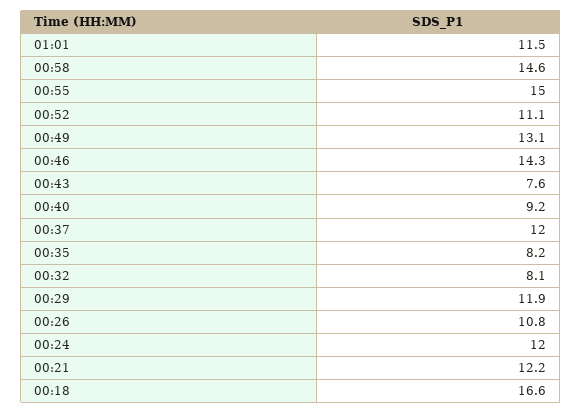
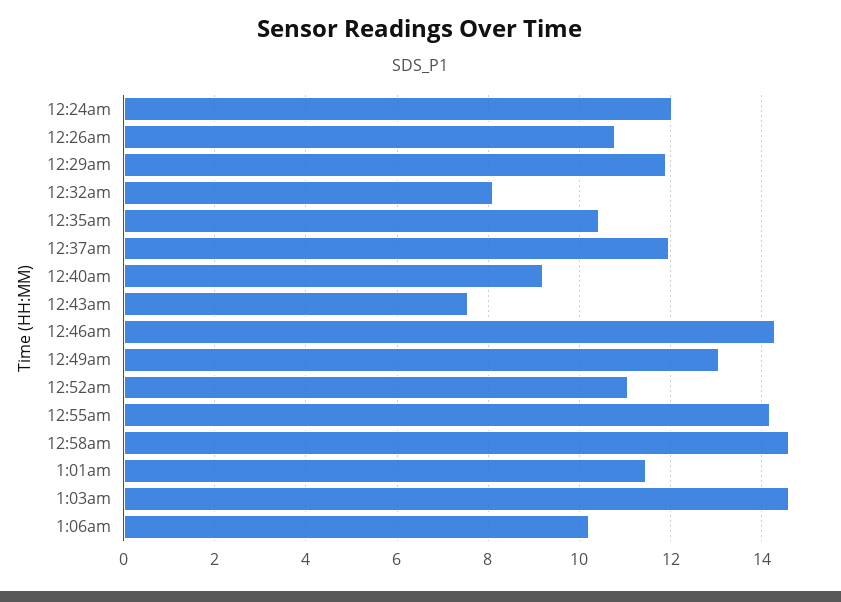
00:55: 15 -> 14.2
00:35: 8.2 -> 10.4
00:21: 12.2 -> none
00:18: 16.6 -> none
1:03am: none -> 14.6
1:06am: none -> 10.2

